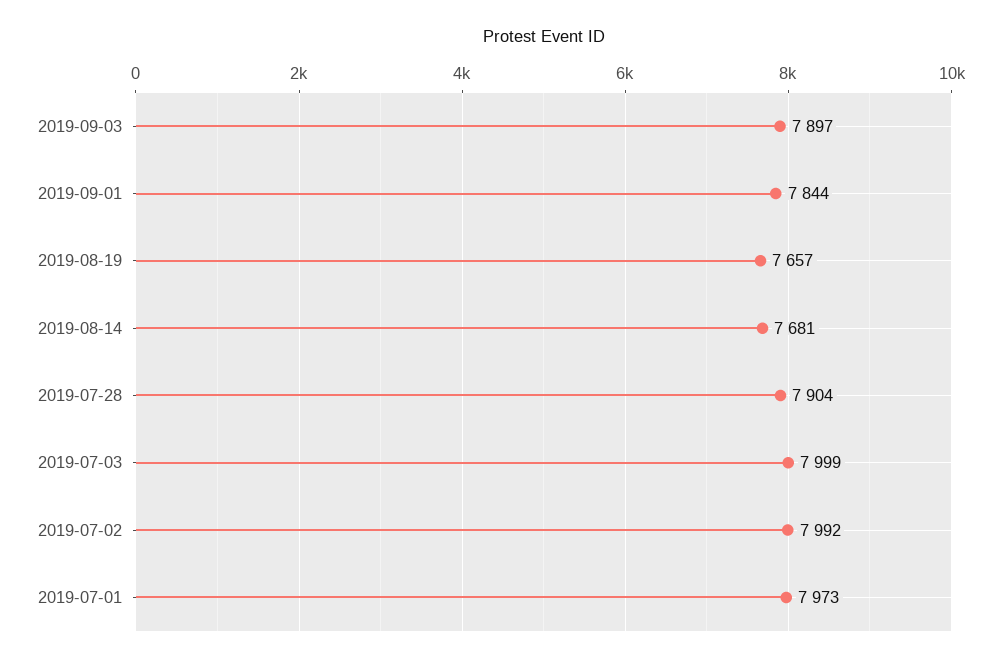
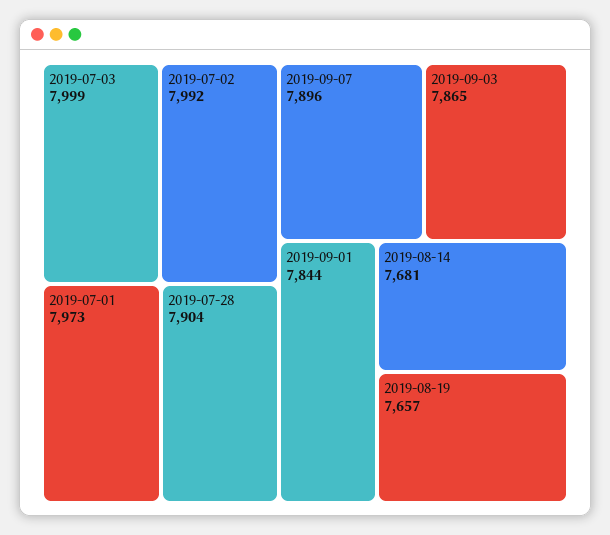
2019-09-03: 7897 -> 7865
2019-09-07: none -> 7896

